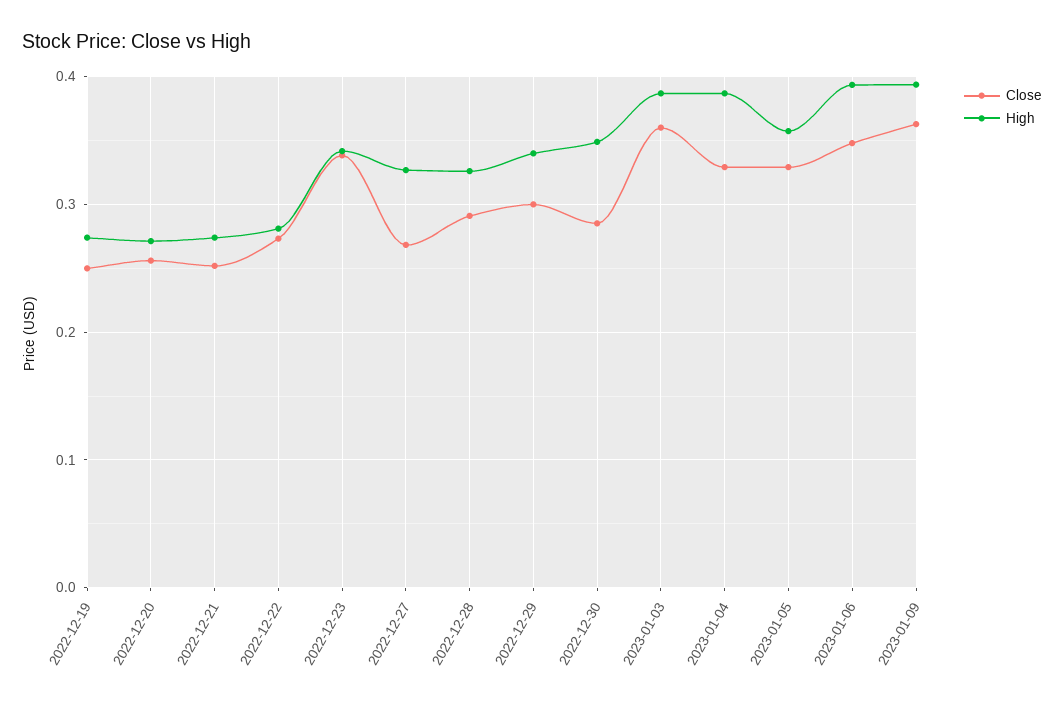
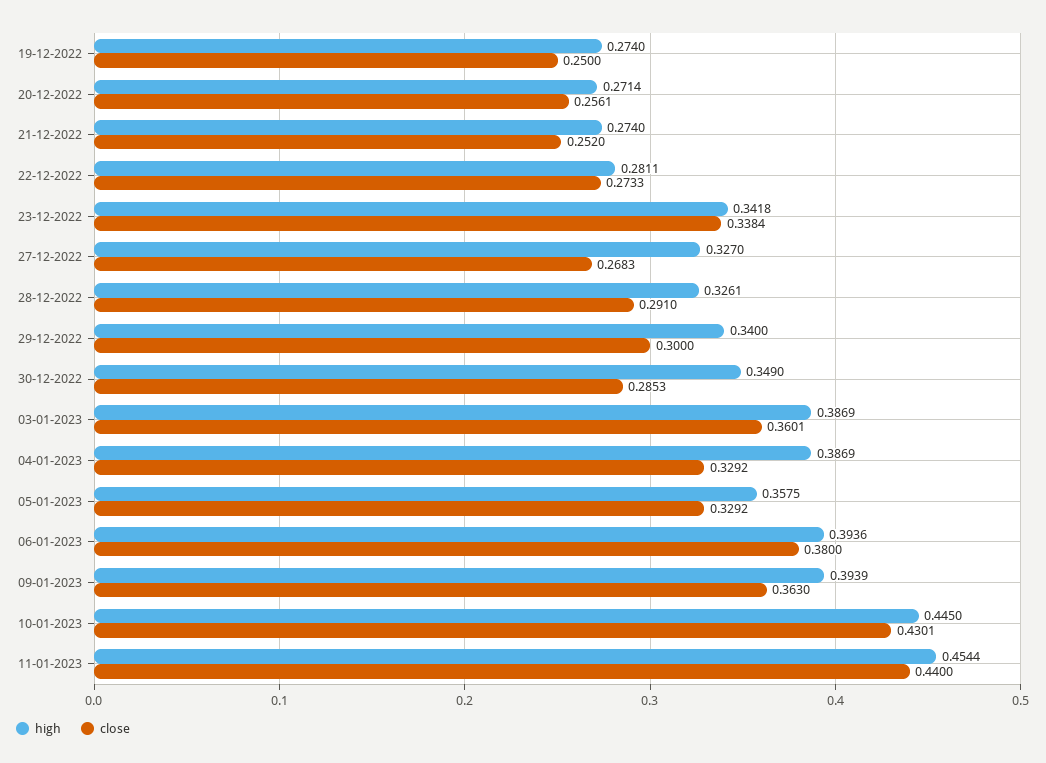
Close, 2023-01-06: 0.35 -> 0.38
High, 10-01-2023: none -> 0.445
Close, 10-01-2023: none -> 0.4301
High, 11-01-2023: none -> 0.4544
Close, 11-01-2023: none -> 0.44

